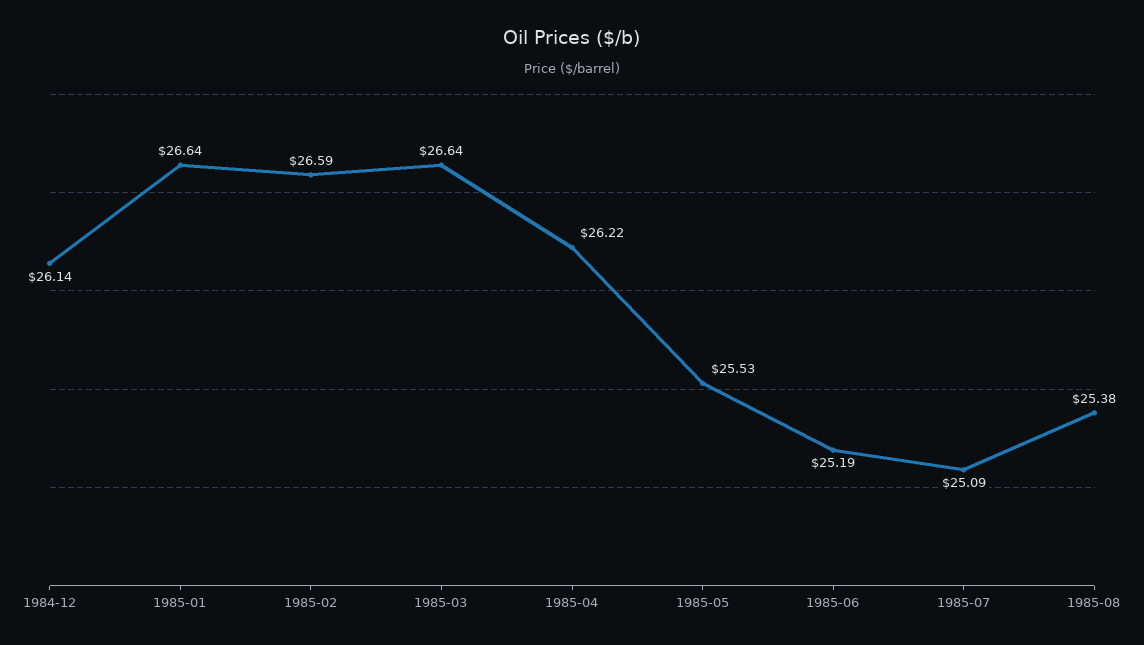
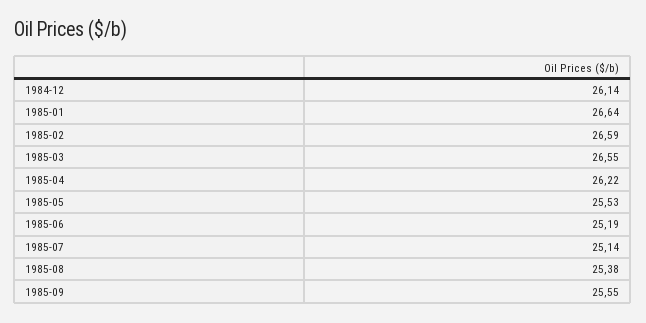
1985-03: 26.64 -> 26.55
1985-07: 25.09 -> 25.14
1985-09: none -> 25.55

